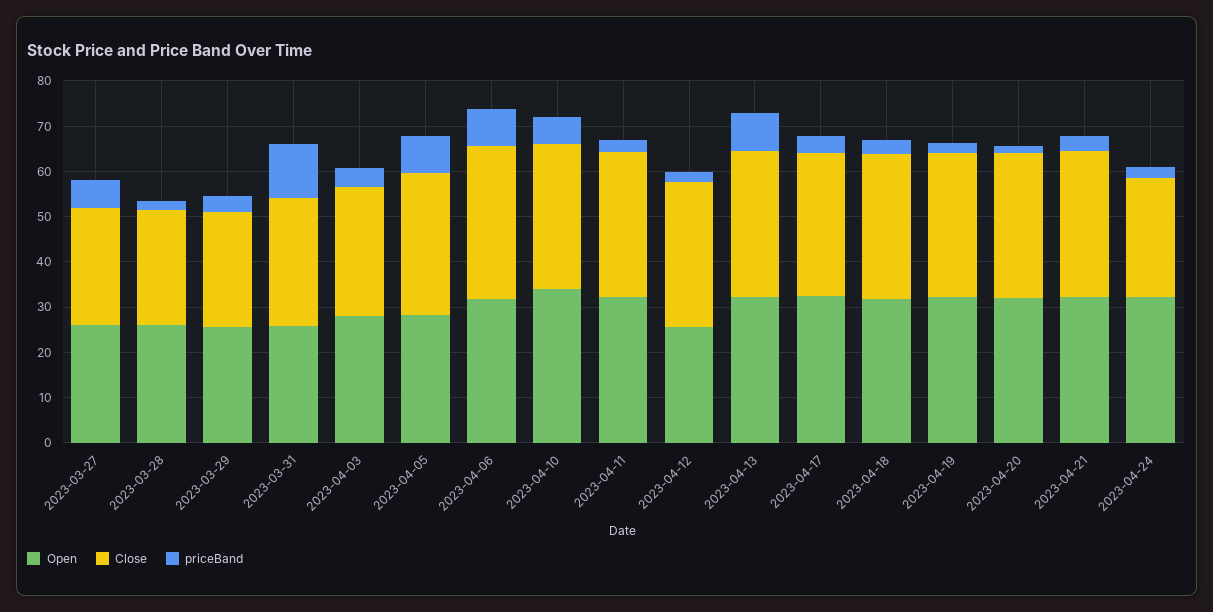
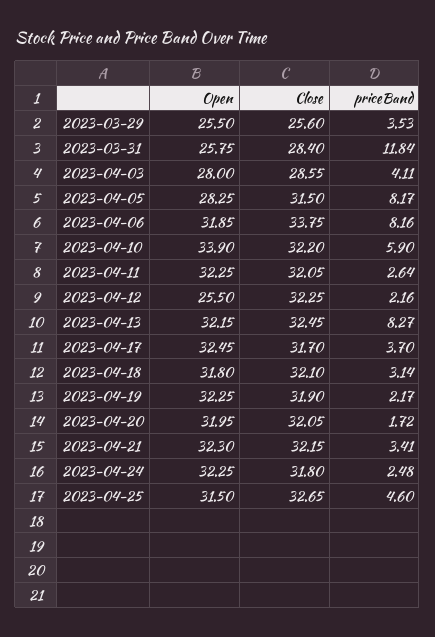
Open, 2023-03-27: 26 -> none
Close, 2023-03-27: 26 -> none
priceBand, 2023-03-27: 6 -> none
Open, 2023-03-28: 26 -> none
Close, 2023-03-28: 26 -> none
priceBand, 2023-03-28: 2 -> none
Close, 2023-04-24: 26 -> 31.8
Open, 2023-04-25: none -> 31.5
Close, 2023-04-25: none -> 32.65
priceBand, 2023-04-25: none -> 4.6

